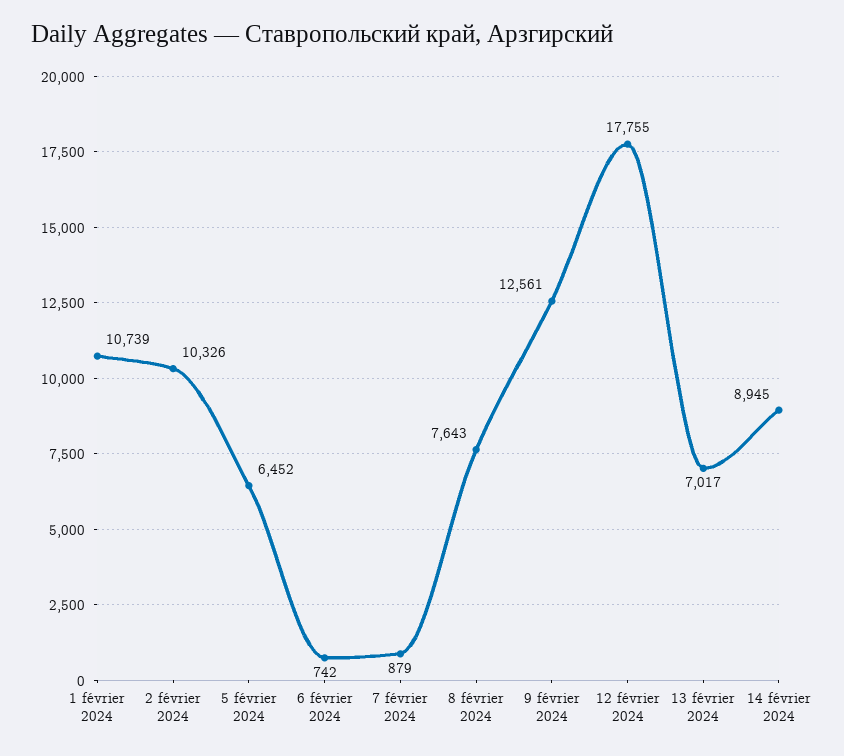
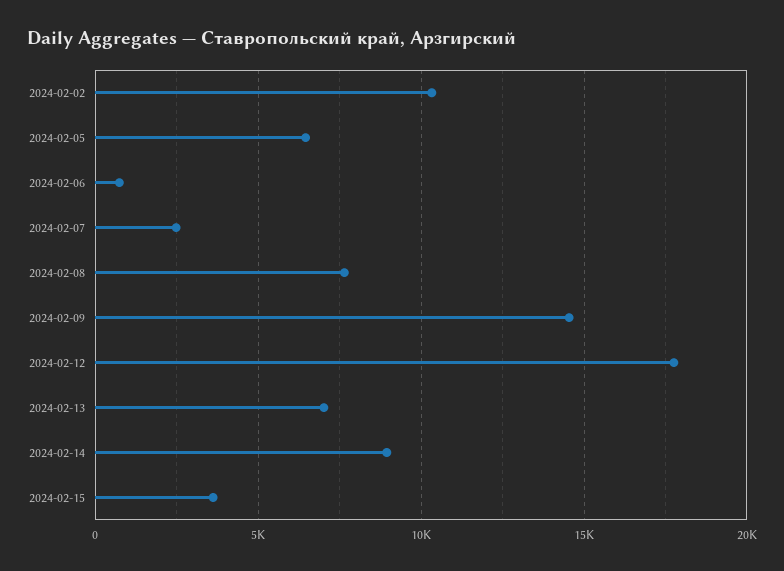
1 février 2024: 10739 -> none
7 février 2024: 879 -> 2500
9 février 2024: 12561 -> 14500
2024-02-15: none -> 3500

